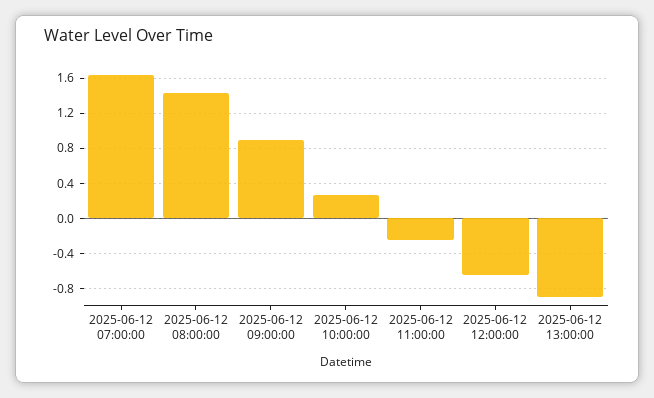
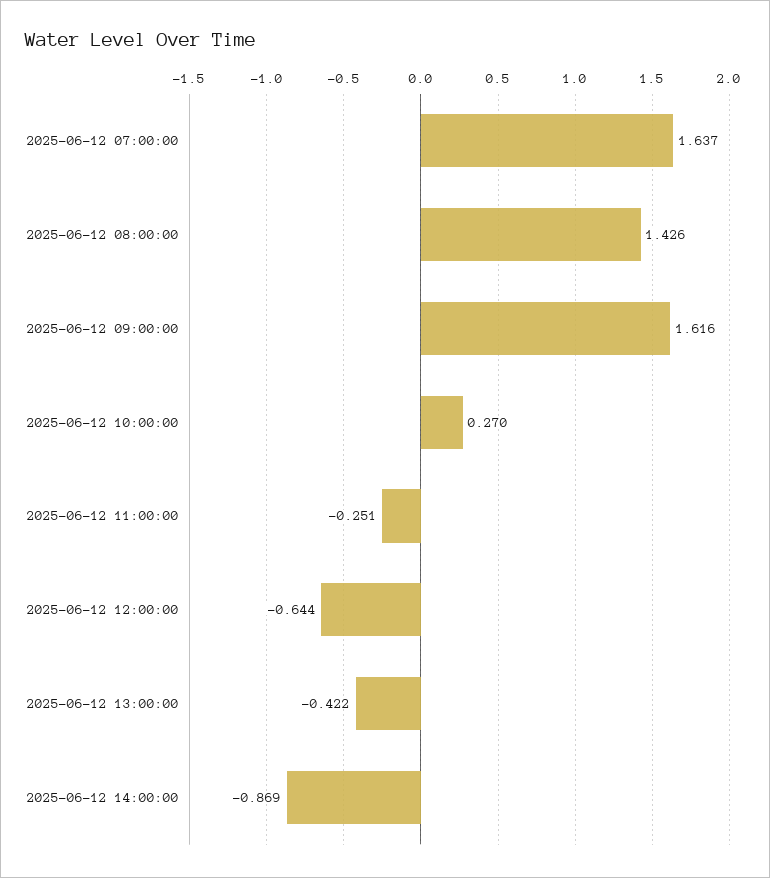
2025-06-12 09:00:00: 0.9 -> 1.616
2025-06-12 13:00:00: -0.9 -> -0.422
2025-06-12 14:00:00: none -> -0.869

